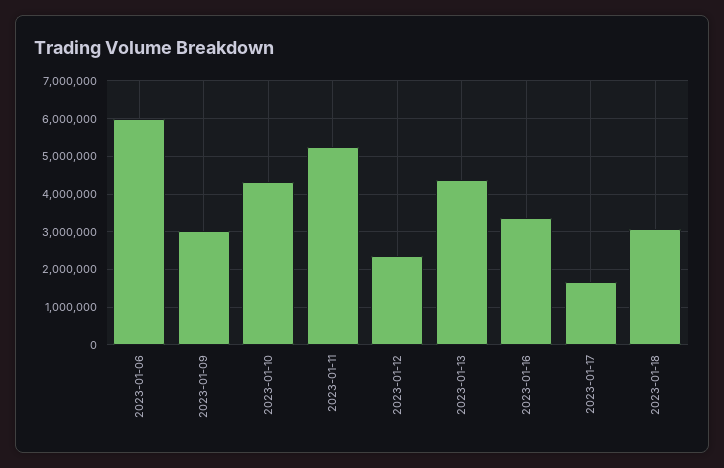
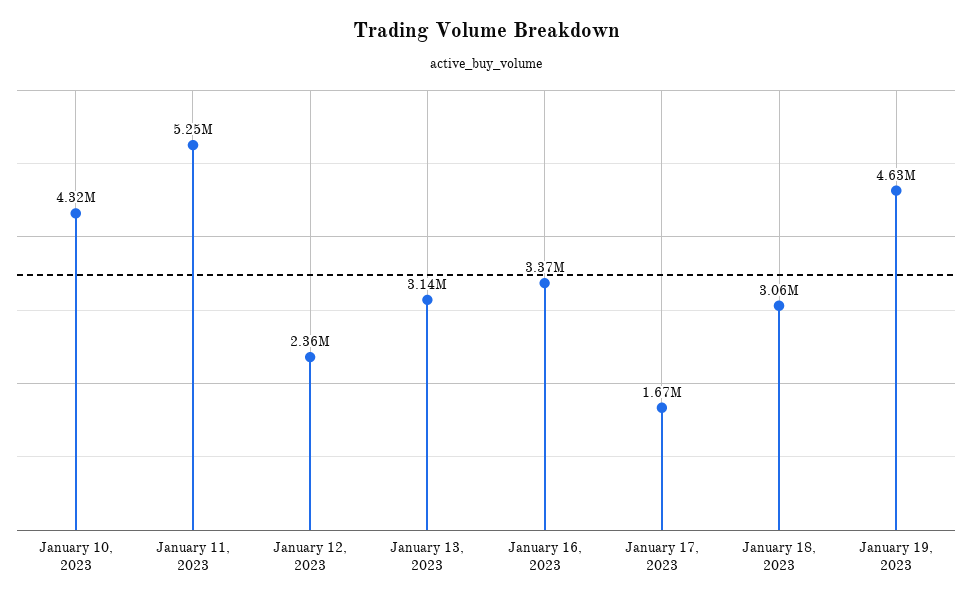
2023-01-06: 6000000 -> none
2023-01-09: 3000000 -> none
2023-01-13: 4400000 -> 3140000
January 19, 2023: none -> 4630000

